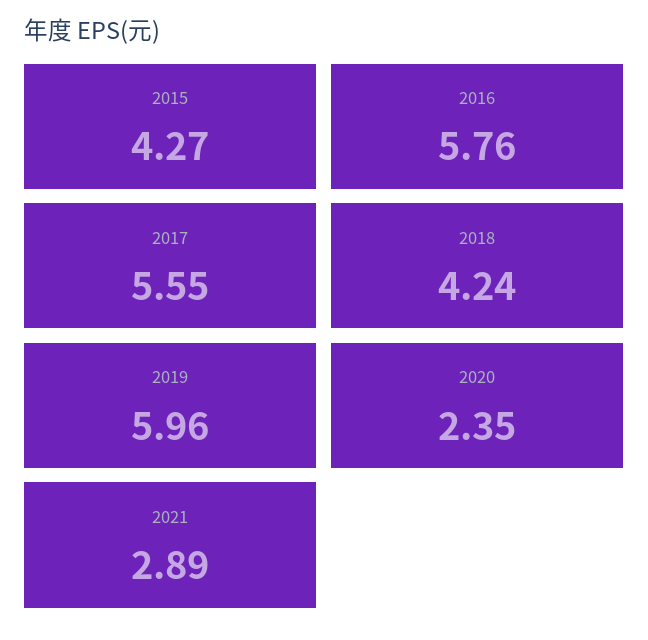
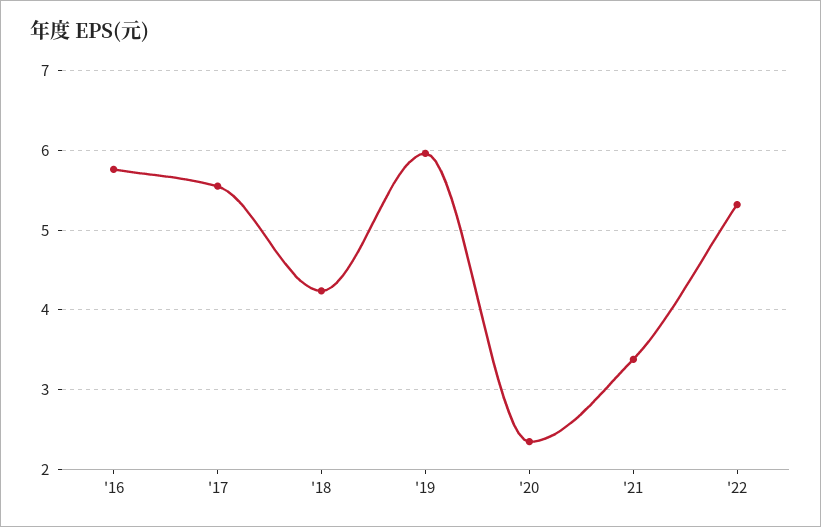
2015: 4.27 -> none
2021: 2.89 -> 3.4
'22: none -> 5.3

